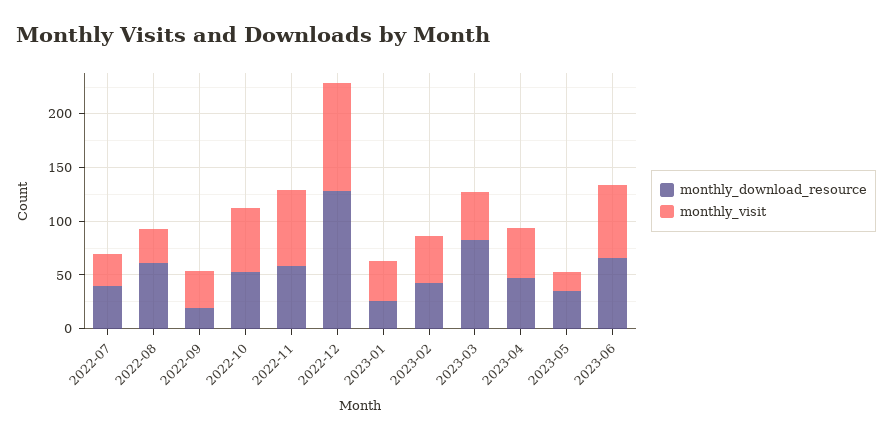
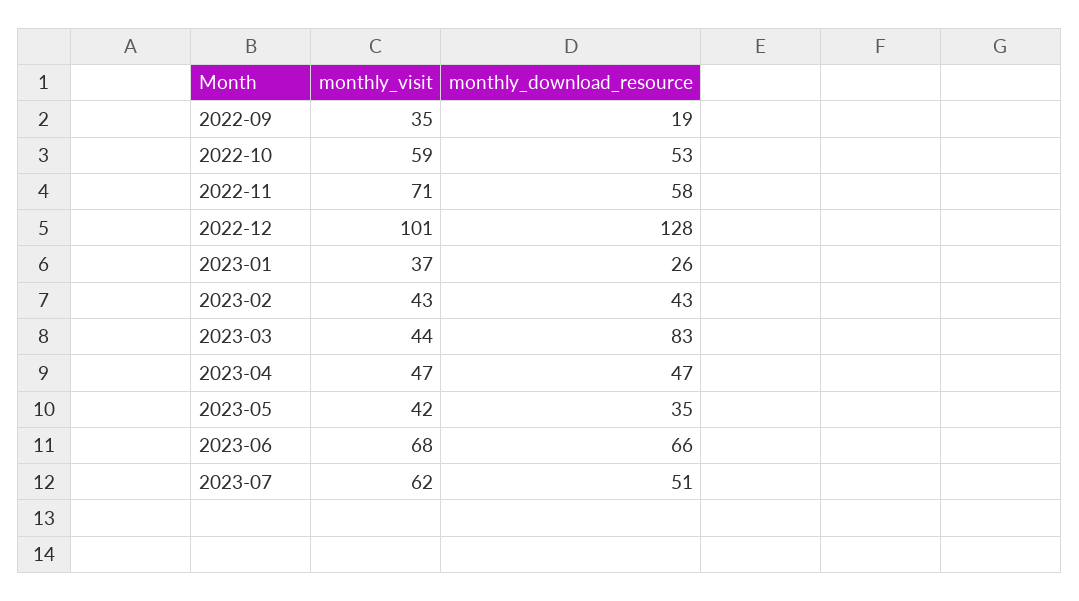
monthly_download_resource, 2022-07: 40 -> none
monthly_visit, 2022-07: 30 -> none
monthly_download_resource, 2022-08: 60 -> none
monthly_visit, 2022-08: 30 -> none
monthly_visit, 2023-05: 20 -> 42
monthly_visit, 2023-07: none -> 62
monthly_download_resource, 2023-07: none -> 51

